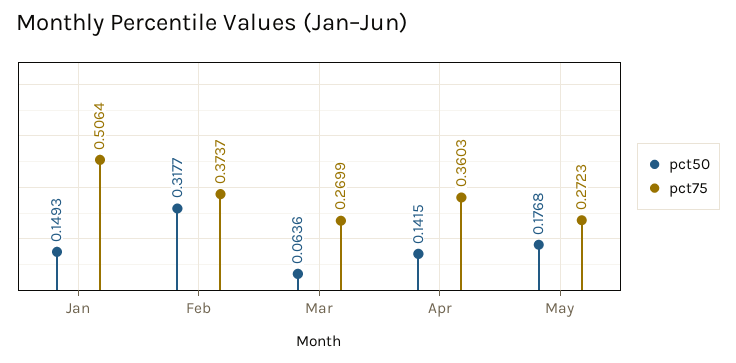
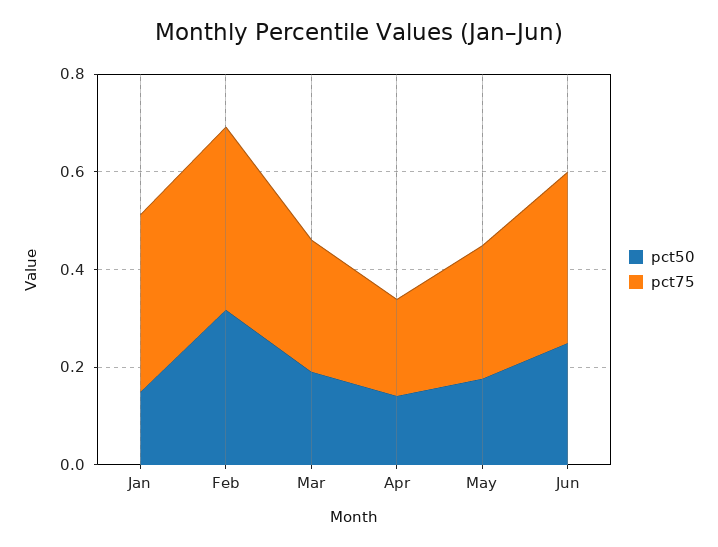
pct75, Jan: 0.5064 -> 0.35
pct50, Mar: 0.0636 -> 0.2
pct75, Apr: 0.3603 -> 0.2
pct50, Jun: none -> 0.25
pct75, Jun: none -> 0.35

